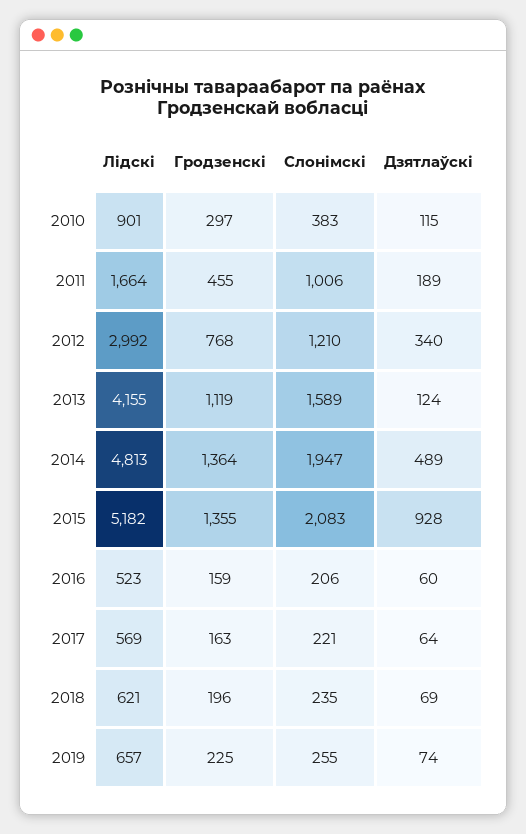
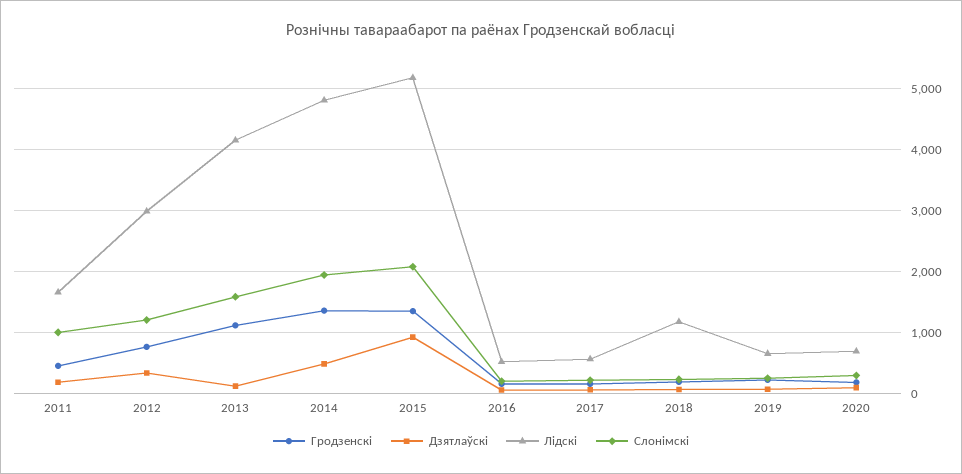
Лідскі, 2010: 901 -> none
Гродзенскі, 2010: 297 -> none
Слонімскі, 2010: 383 -> none
Дзятлаўскі, 2010: 115 -> none
Лідскі, 2018: 621 -> 1200
Гродзенскі, 2020: none -> 200
Дзятлаўскі, 2020: none -> 100
Лідскі, 2020: none -> 700
Слонімскі, 2020: none -> 300

